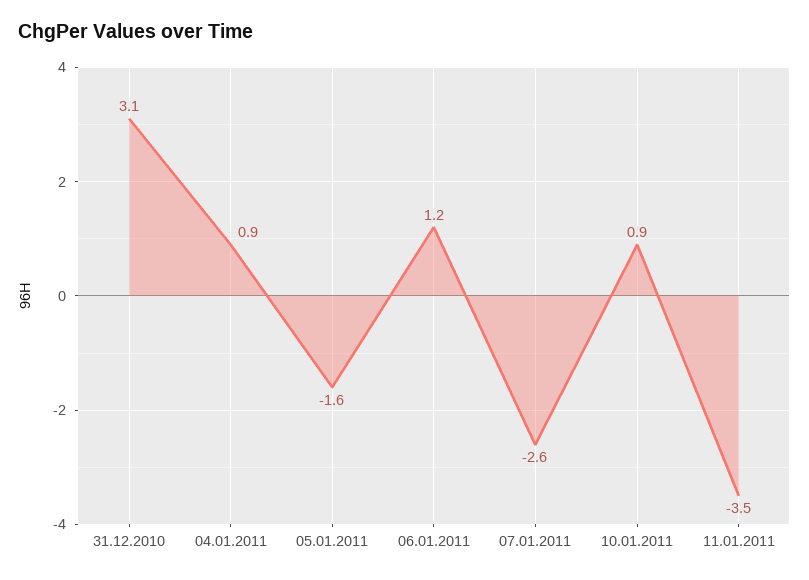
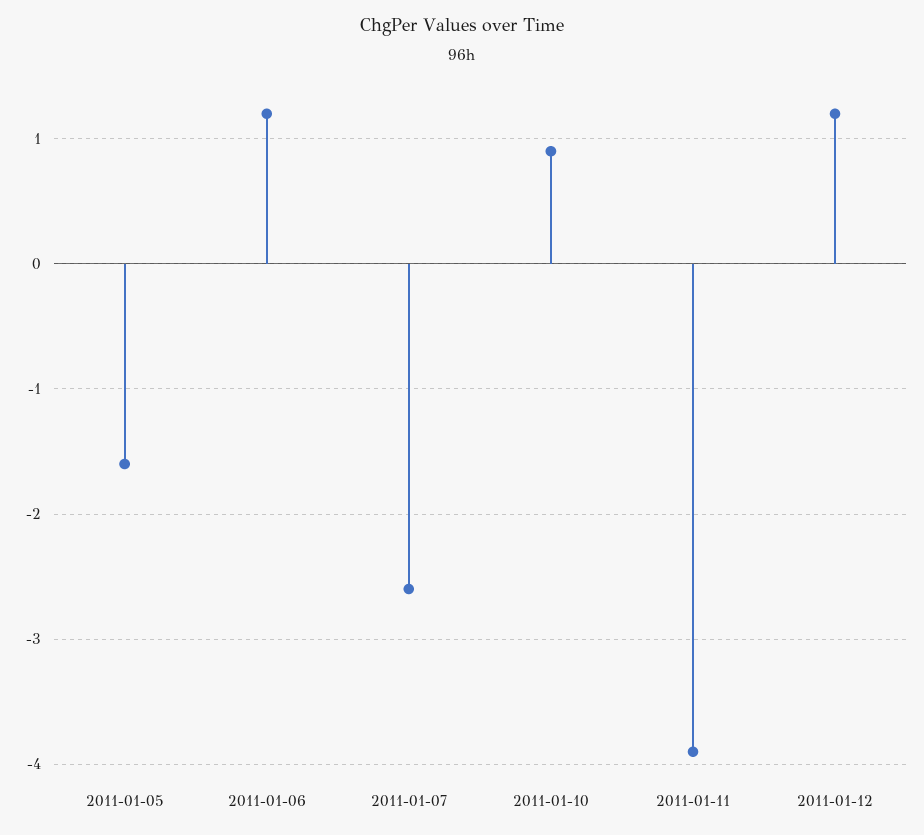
31.12.2010: 3.1 -> none
04.01.2011: 0.9 -> none
11.01.2011: -3.5 -> -3.9
2011-01-12: none -> 1.2

